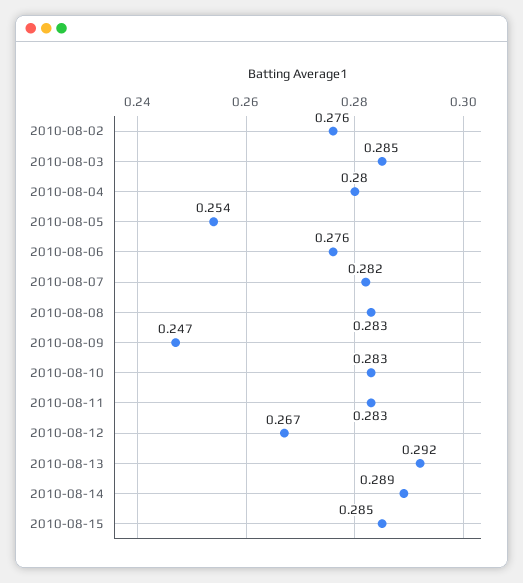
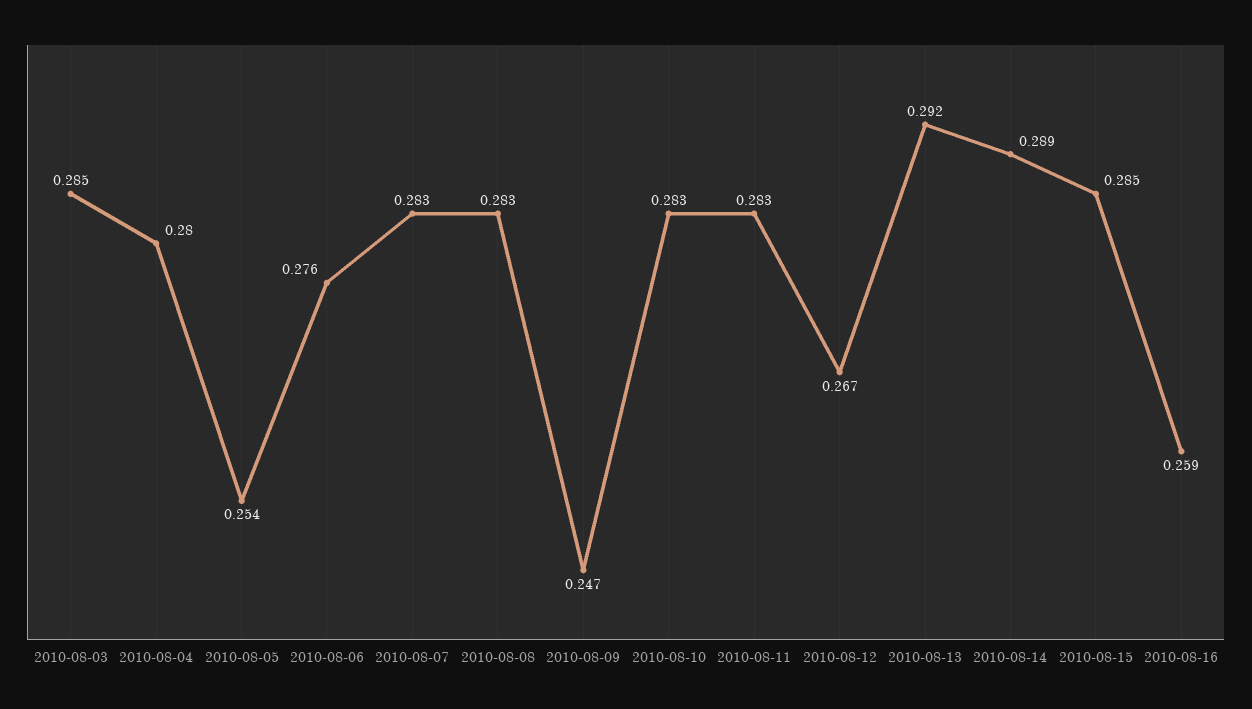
2010-08-02: 0.276 -> none
2010-08-07: 0.282 -> 0.283
2010-08-16: none -> 0.259

